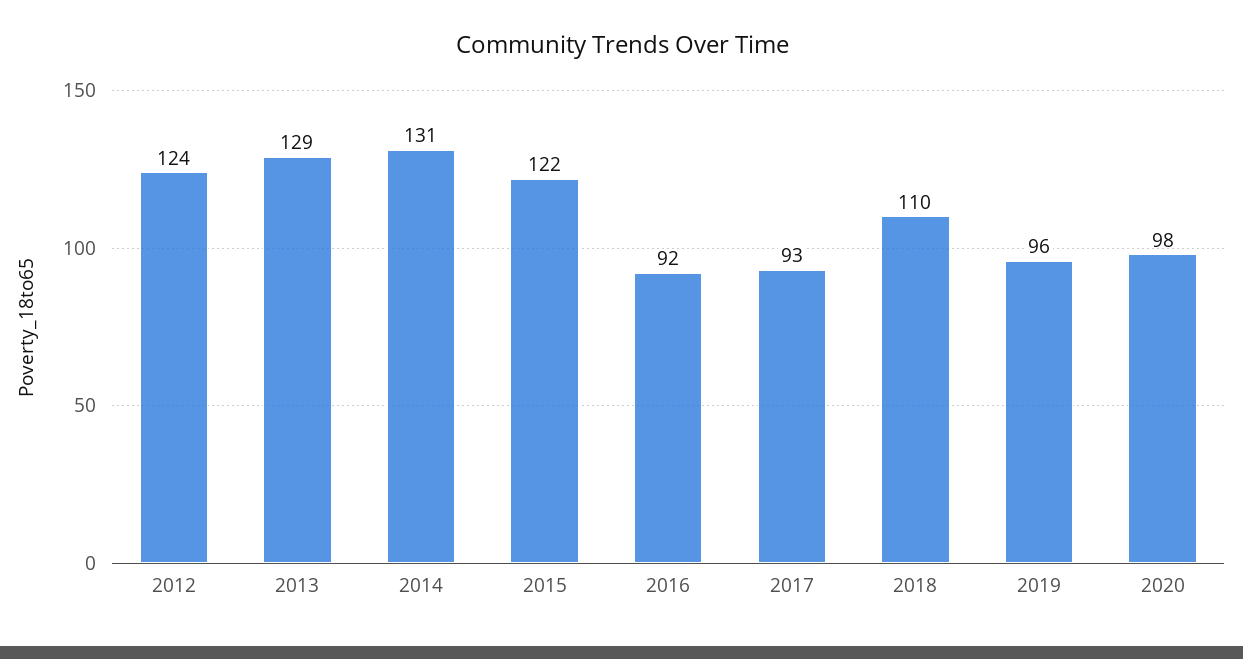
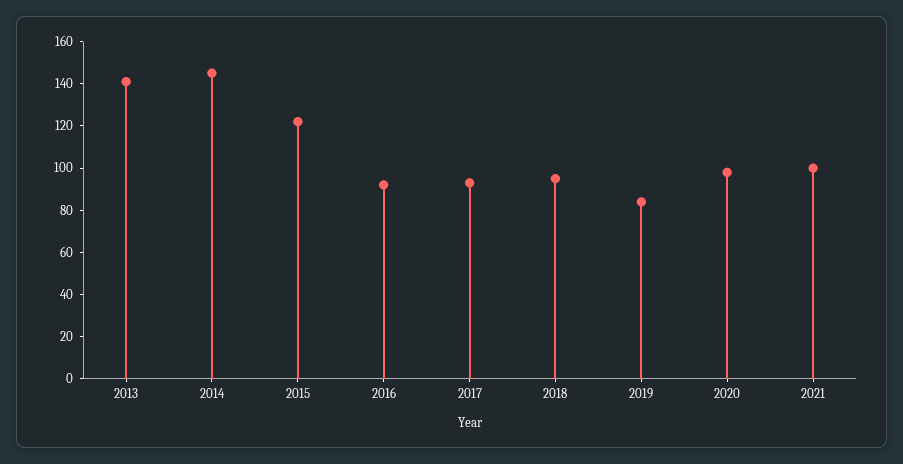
2012: 124 -> none
2013: 129 -> 140
2014: 131 -> 145
2018: 110 -> 95
2019: 96 -> 85
2021: none -> 100

